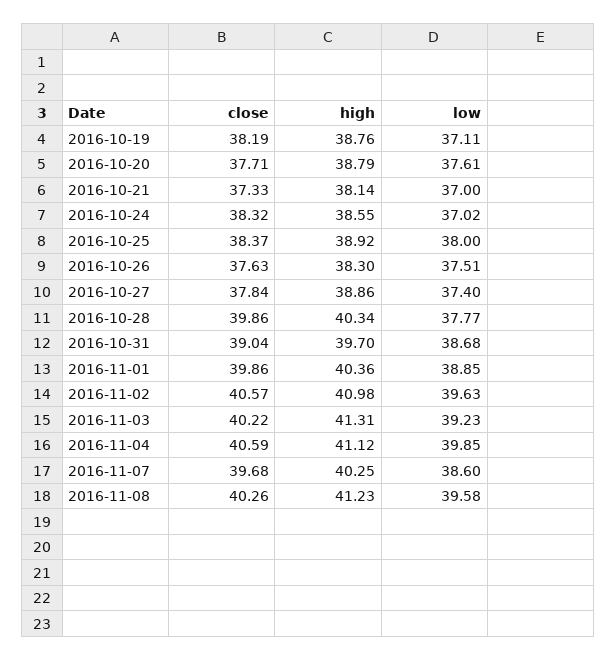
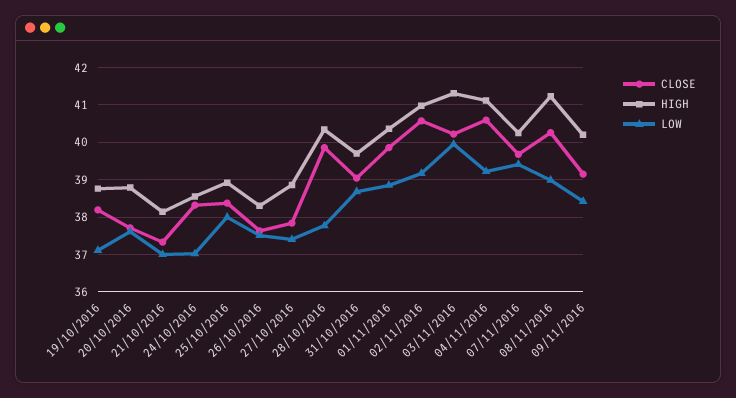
low, 2016-11-02: 39.63 -> 39.2
low, 2016-11-03: 39.23 -> 40
low, 2016-11-04: 39.85 -> 39.2
low, 2016-11-07: 38.6 -> 39.4
low, 2016-11-08: 39.58 -> 39
close, 09/11/2016: none -> 39.2
high, 09/11/2016: none -> 40.2
low, 09/11/2016: none -> 38.4

